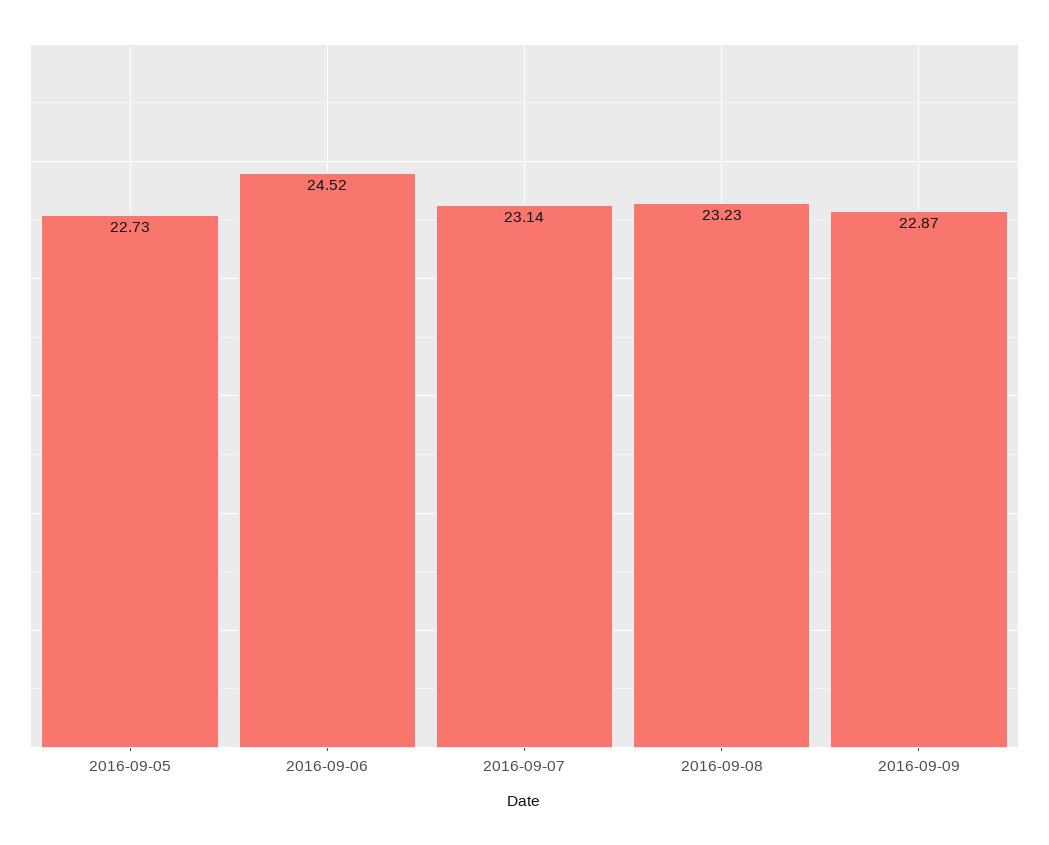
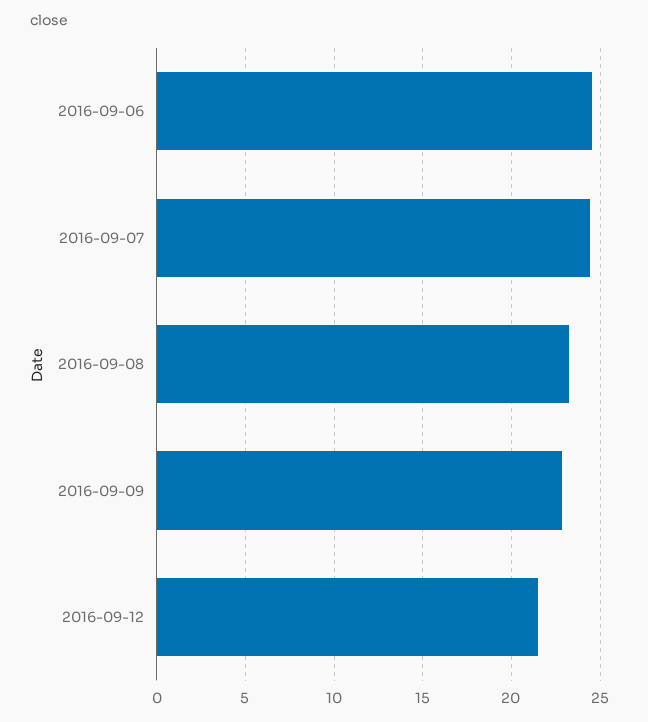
2016-09-05: 22.73 -> none
2016-09-07: 23.14 -> 24.5
2016-09-12: none -> 21.5

